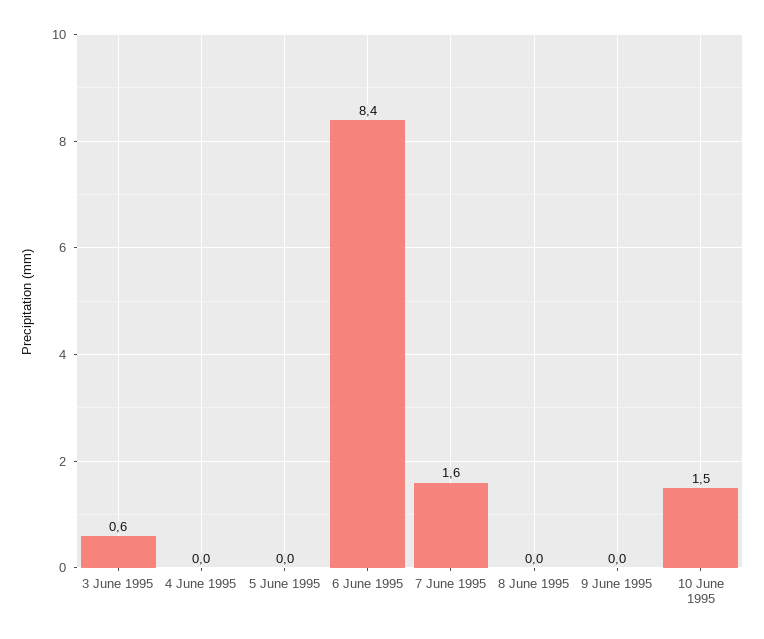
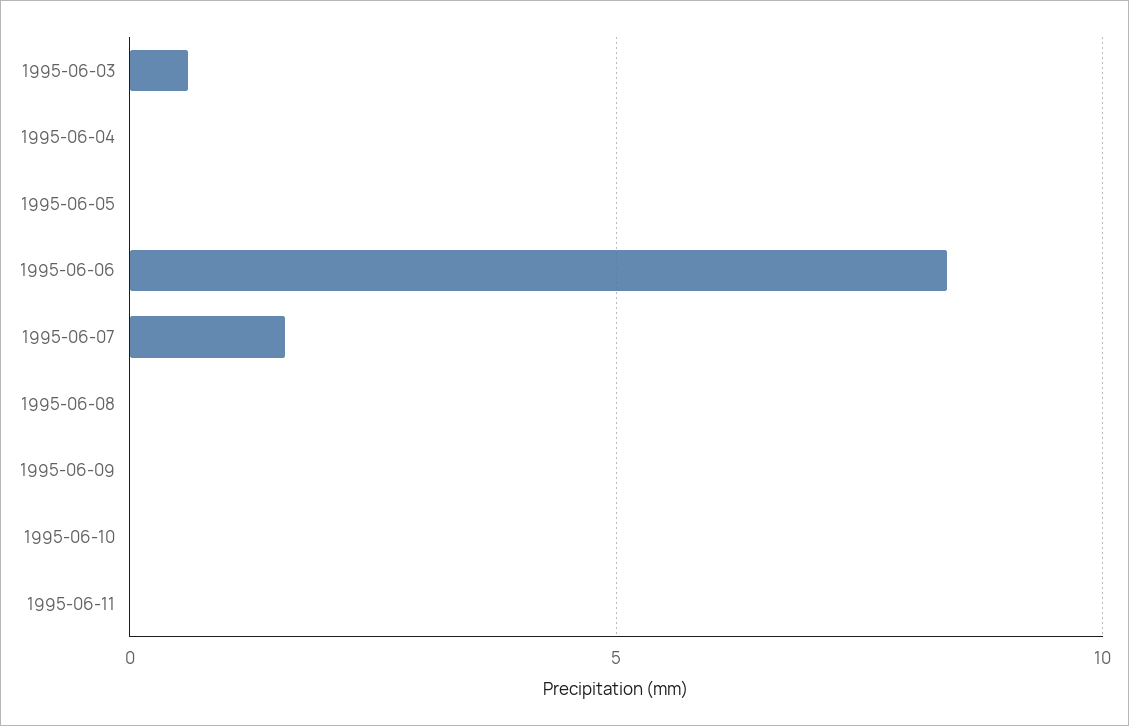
10 June 1995: 1.5 -> 0
1995-06-11: none -> 0

